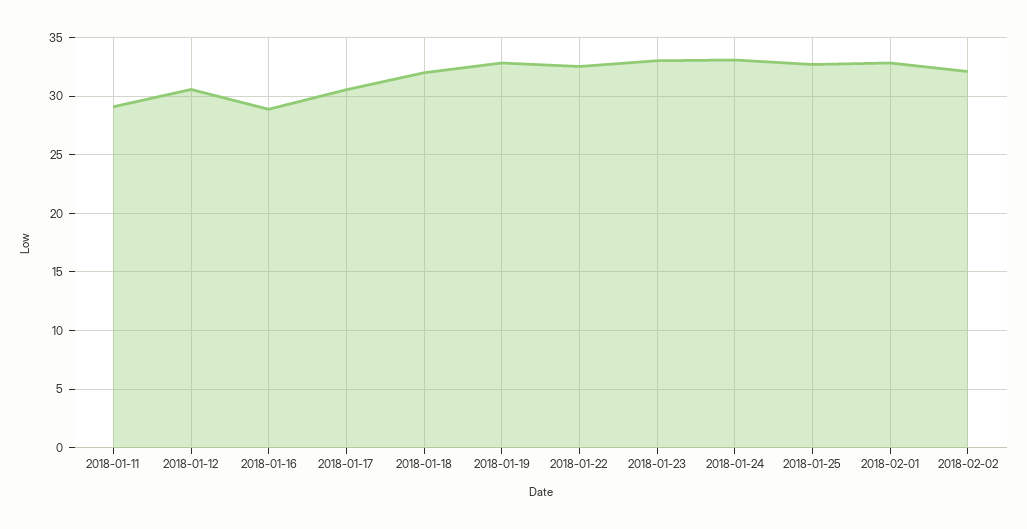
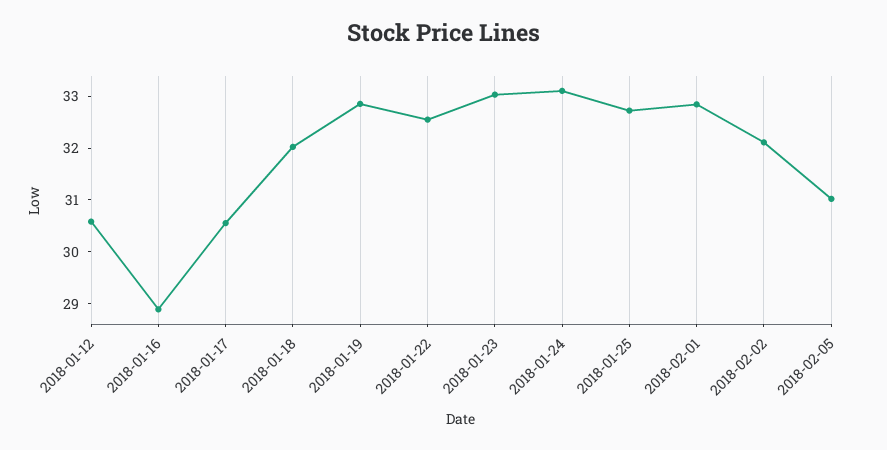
2018-01-11: 29 -> none
2018-02-05: none -> 31

